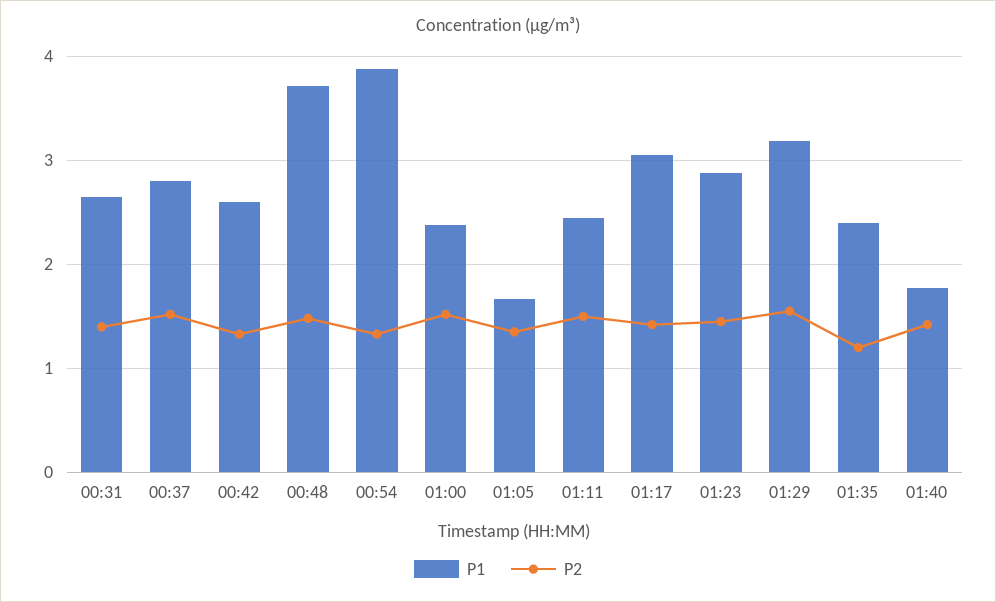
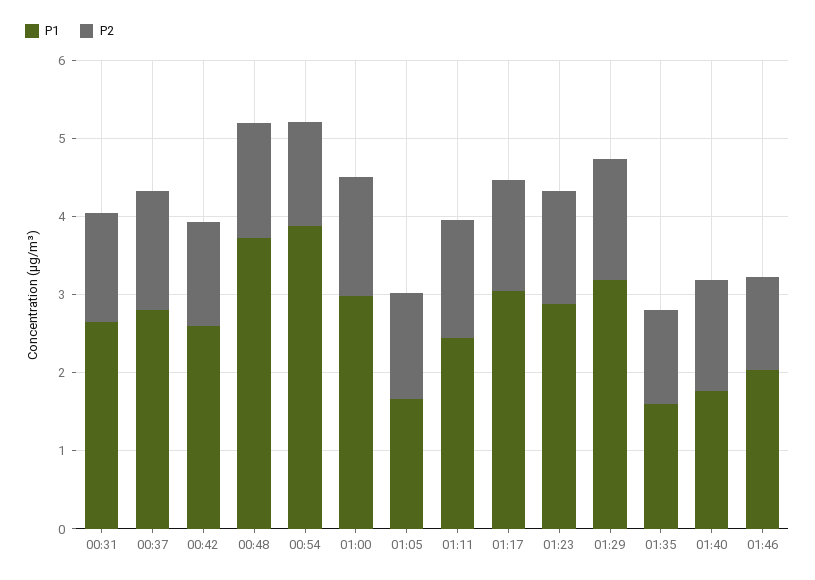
P1, 01:00: 2.4 -> 3
P1, 01:35: 2.4 -> 1.6
P1, 01:46: none -> 2
P2, 01:46: none -> 1.2

